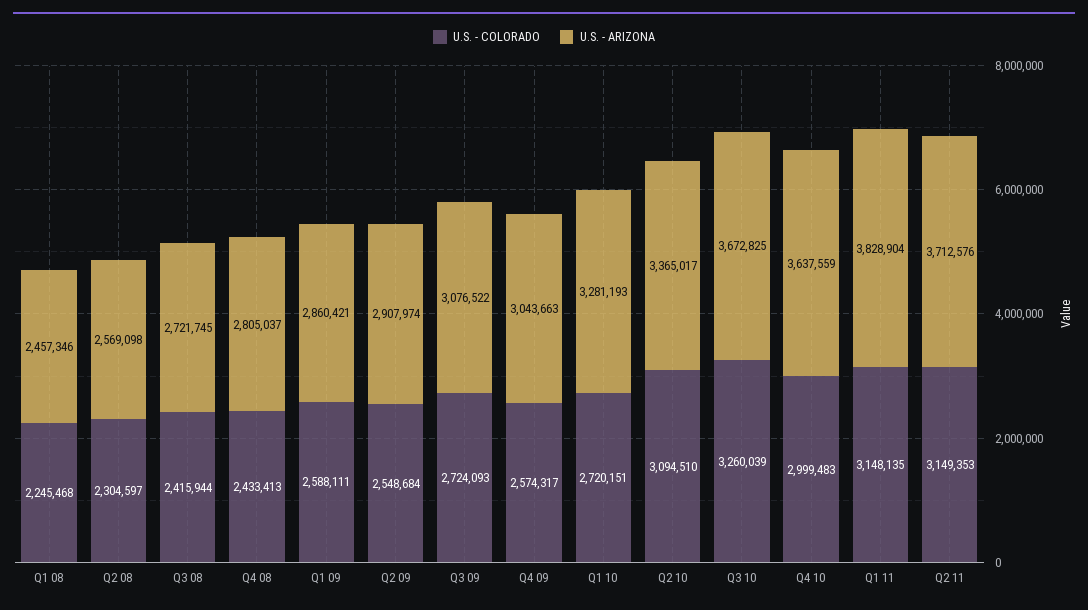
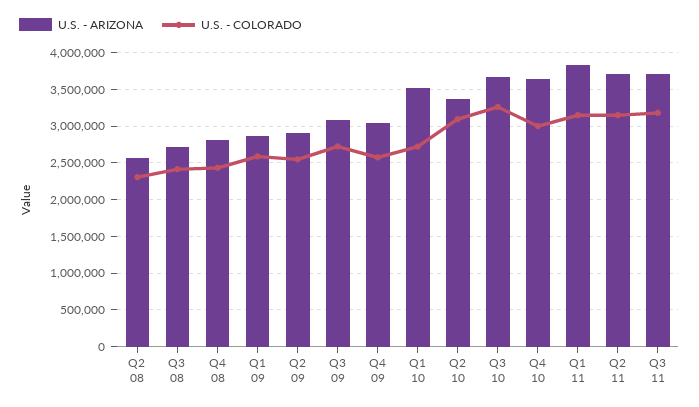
U.S. - COLORADO, Q1 08: 2245468 -> none
U.S. - ARIZONA, Q1 08: 2457346 -> none
U.S. - ARIZONA, Q1 10: 3281193 -> 3500000
U.S. - ARIZONA, Q3 11: none -> 3700000
U.S. - COLORADO, Q3 11: none -> 3200000

